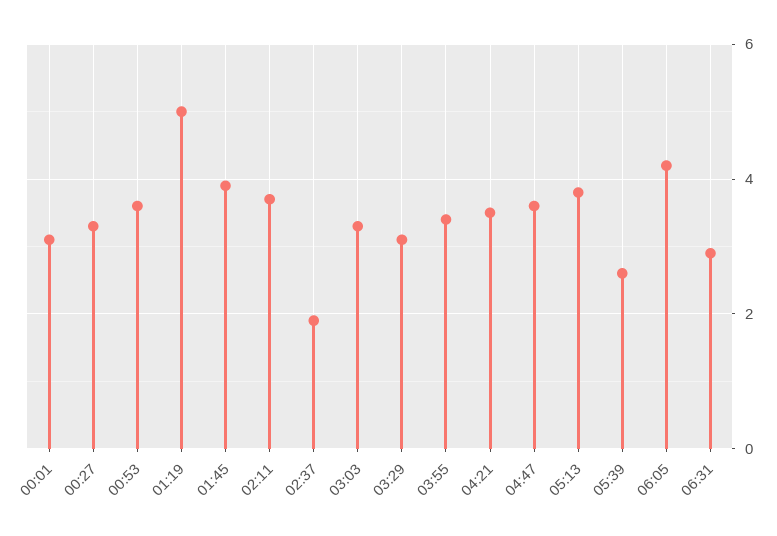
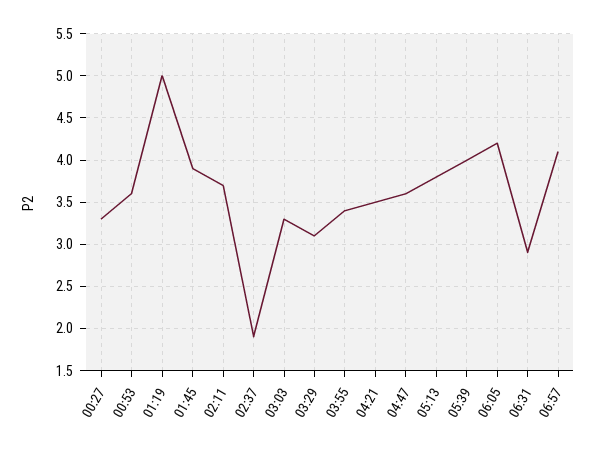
00:01: 3 -> none
05:39: 2.5 -> 4
06:57: none -> 4.1

